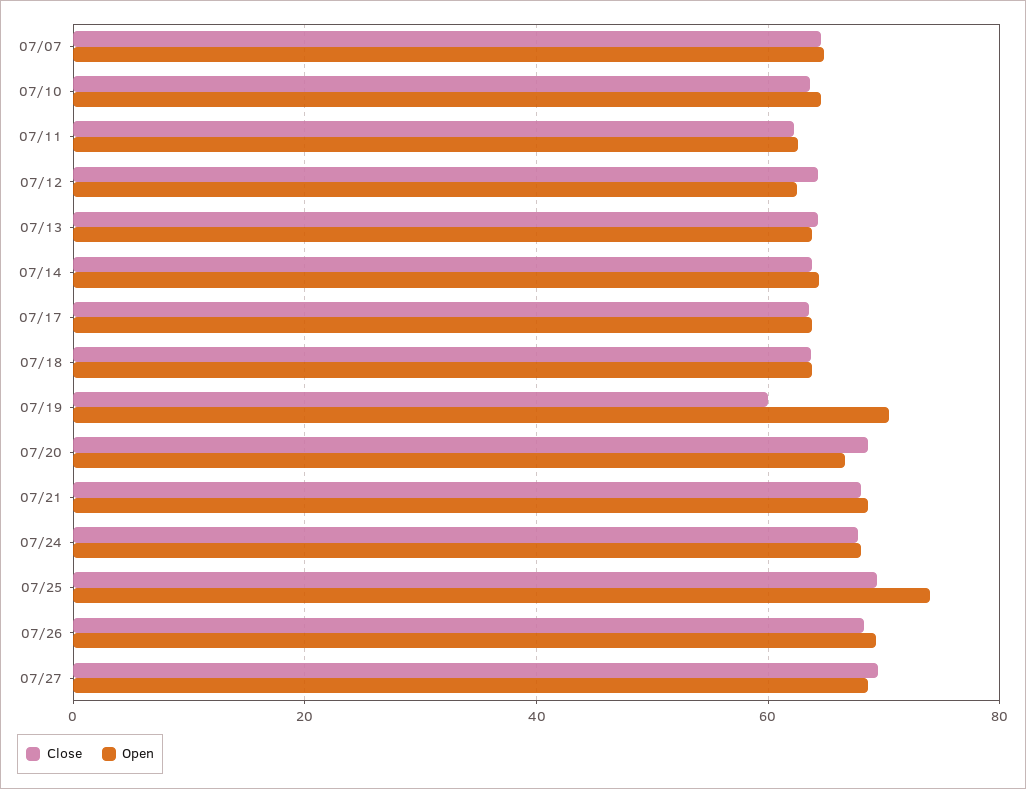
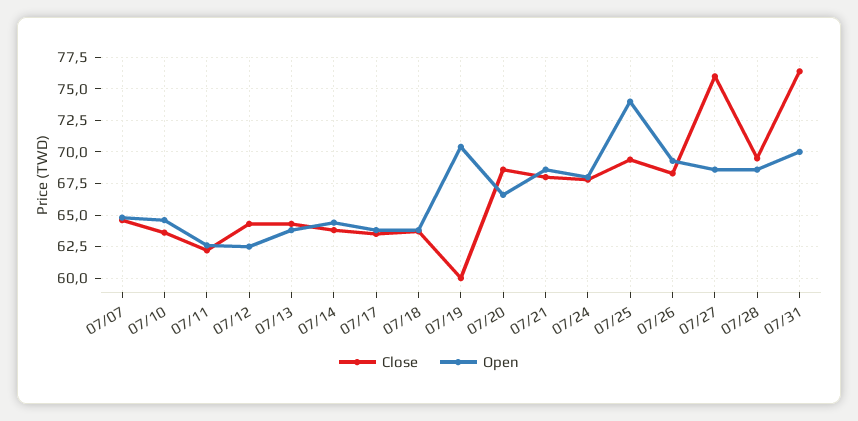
Close, 07/27: 70 -> 76
Close, 07/28: none -> 69.5
Open, 07/28: none -> 68.5
Close, 07/31: none -> 76.5
Open, 07/31: none -> 70

